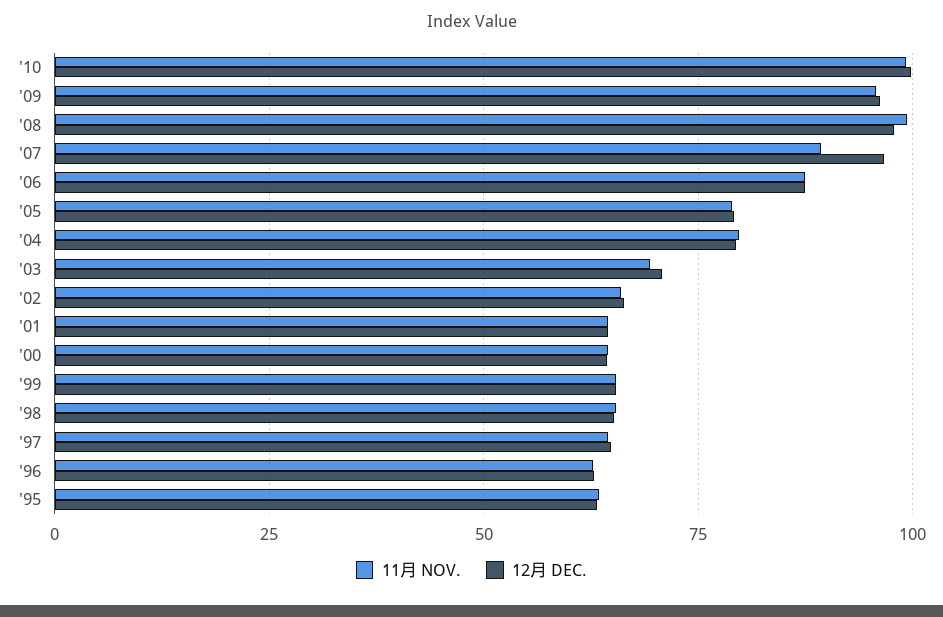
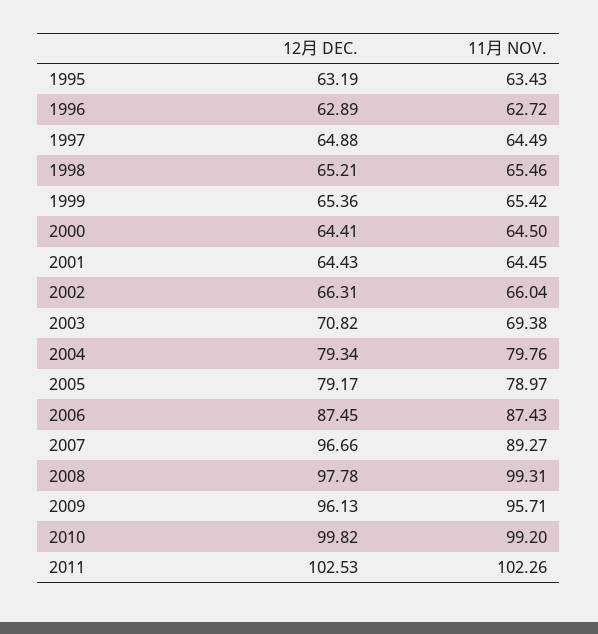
12月 DEC., 2011: none -> 102.53
11月 NOV., 2011: none -> 102.26

